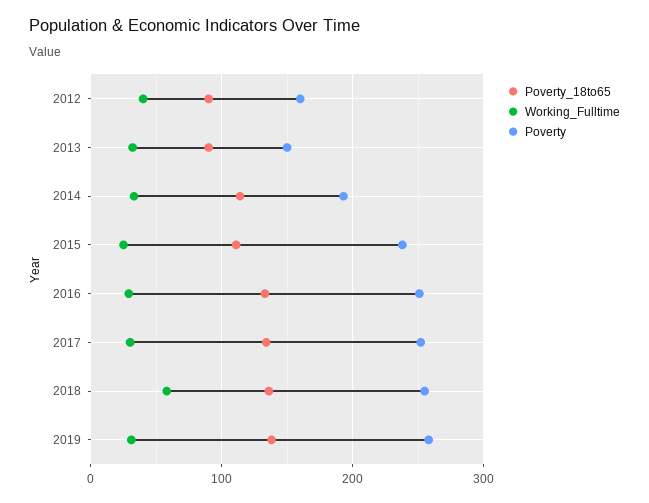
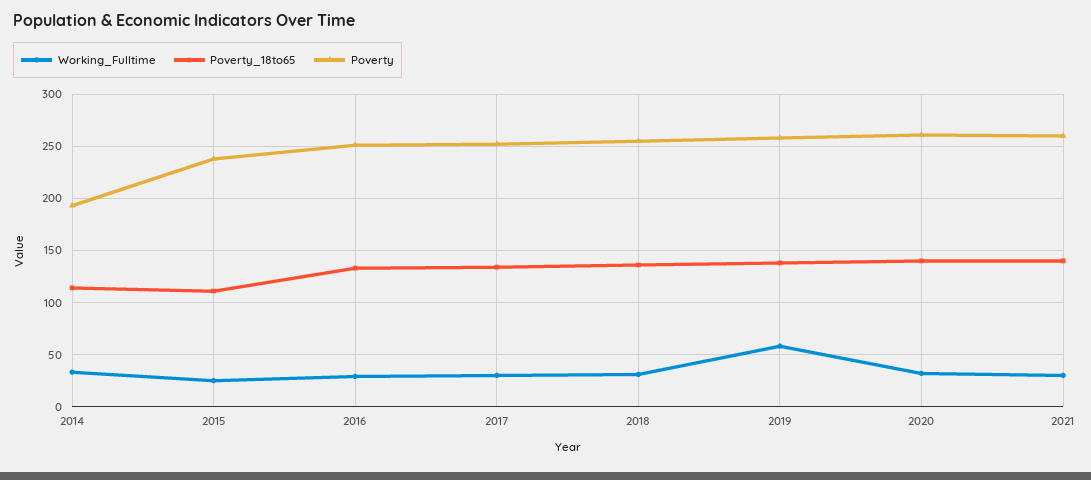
Poverty_18to65, 2012: 90 -> none
Working_Fulltime, 2012: 40 -> none
Poverty, 2012: 160 -> none
Poverty_18to65, 2013: 90 -> none
Working_Fulltime, 2013: 30 -> none
Poverty, 2013: 150 -> none
Working_Fulltime, 2018: 60 -> 30
Working_Fulltime, 2019: 30 -> 60
Working_Fulltime, 2020: none -> 30
Poverty_18to65, 2020: none -> 140
Poverty, 2020: none -> 260
Working_Fulltime, 2021: none -> 30
Poverty_18to65, 2021: none -> 140
Poverty, 2021: none -> 260

